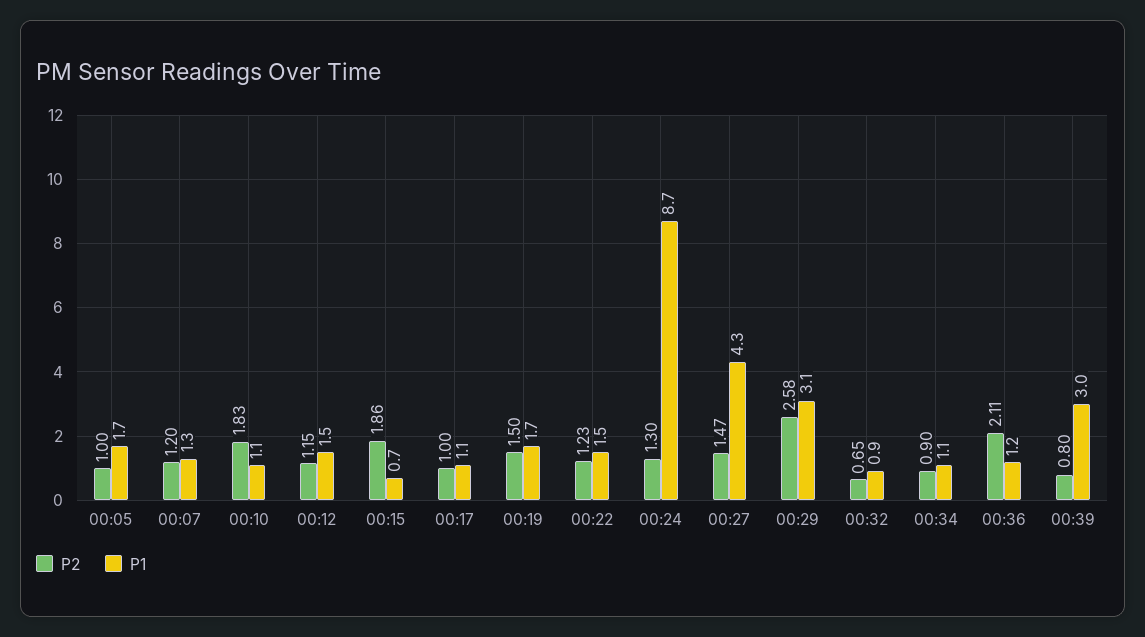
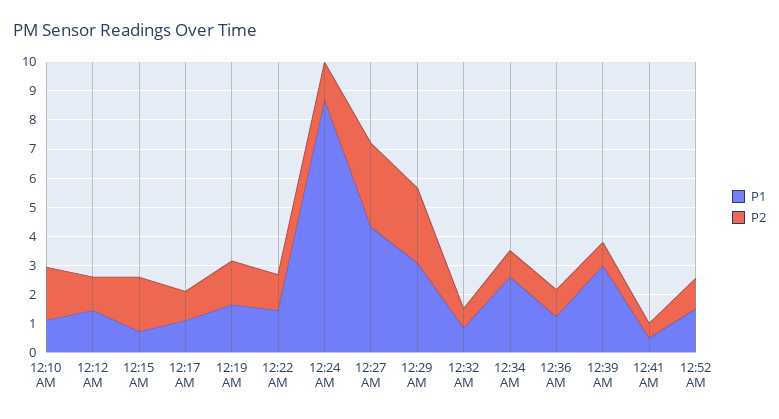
P2, 00:05: 1 -> none
P1, 00:05: 1.7 -> none
P2, 00:07: 1.2 -> none
P1, 00:07: 1.3 -> none
P2, 00:27: 1.47 -> 3
P1, 00:34: 1.1 -> 2.5
P2, 00:36: 2.11 -> 1
P1, 12:41 AM: none -> 0.5
P2, 12:41 AM: none -> 0.5
P1, 12:52 AM: none -> 1.5
P2, 12:52 AM: none -> 1

